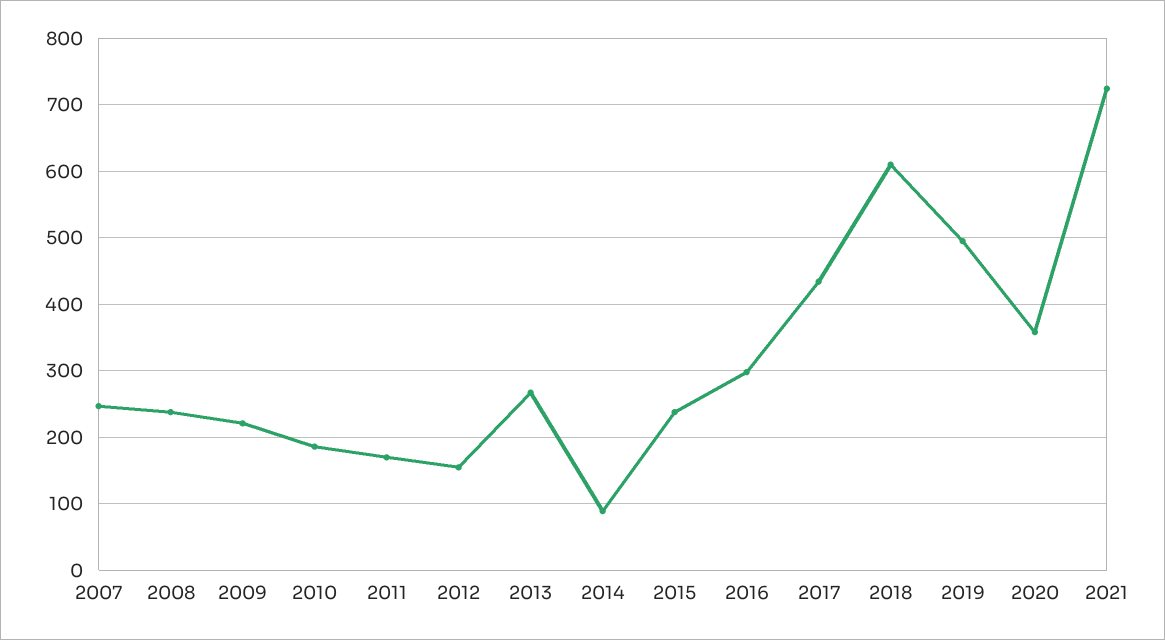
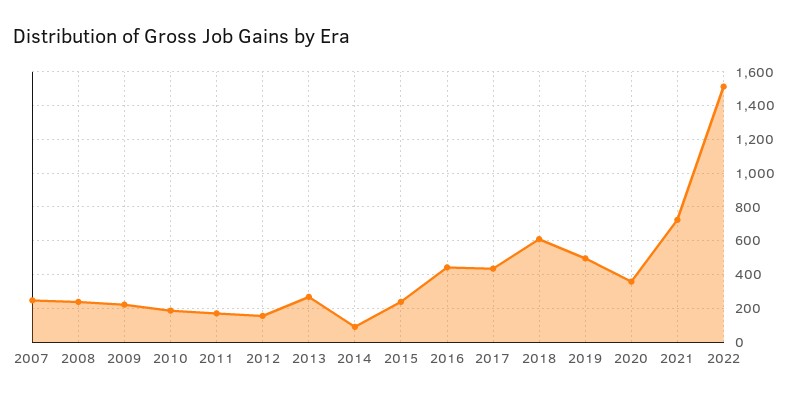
2016: 300 -> 450
2022: none -> 1500

